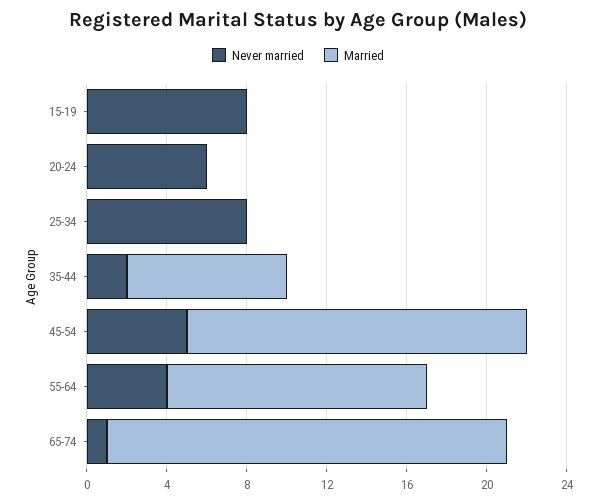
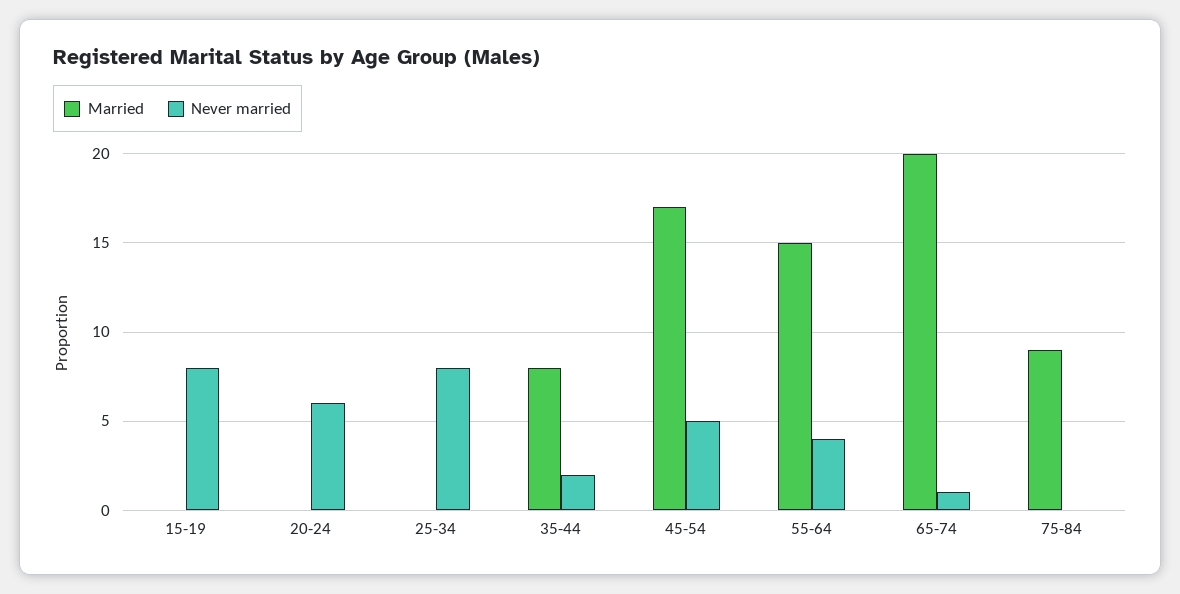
Married, 55-64: 13 -> 15
Married, 75-84: none -> 9
Never married, 75-84: none -> 0

